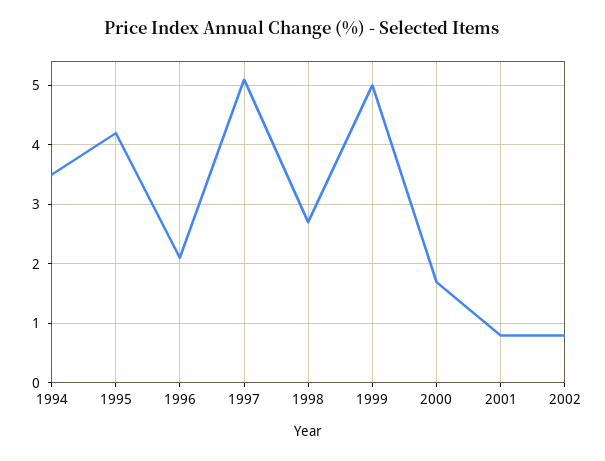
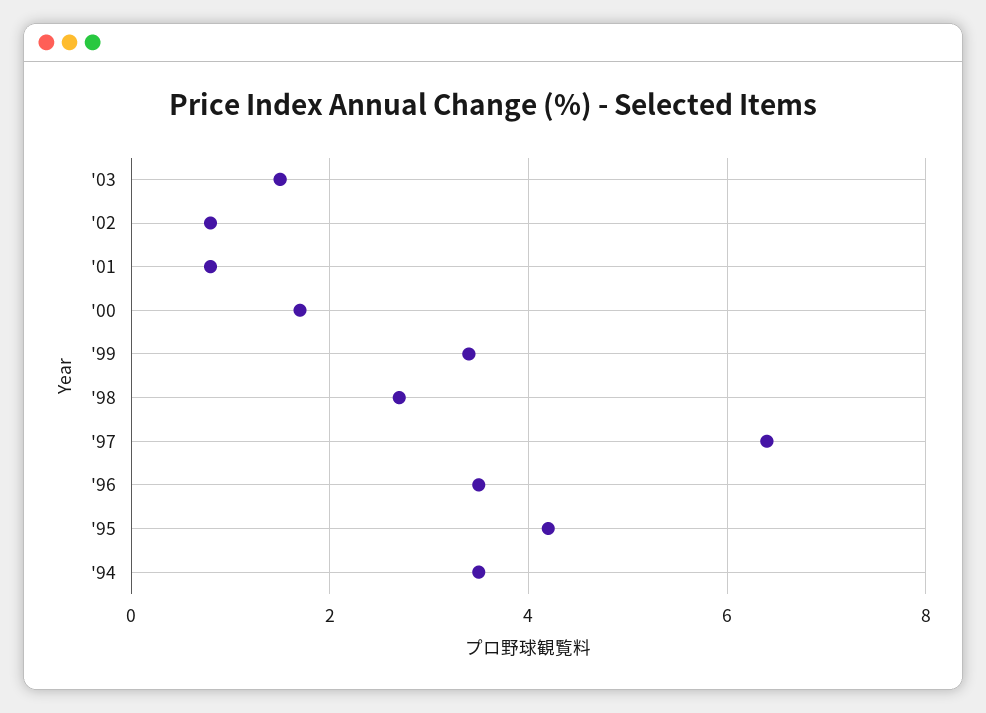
1996: 2 -> 3.5
1997: 5 -> 6.5
1999: 5 -> 3.5
'03: none -> 1.5

